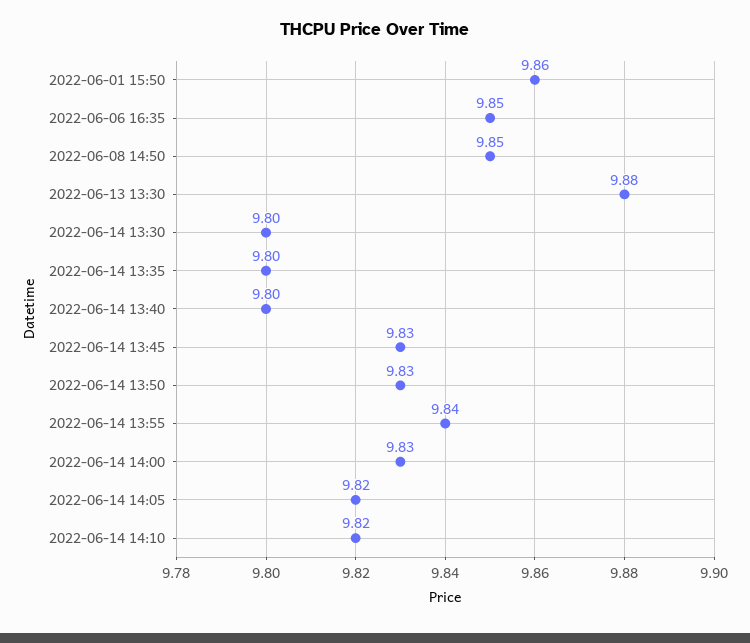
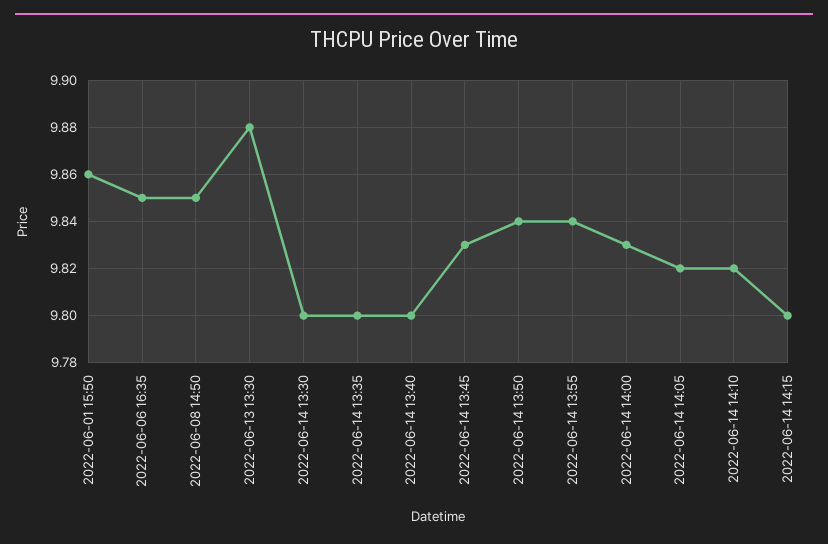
2022-06-14 13:50: 9.83 -> 9.84
2022-06-14 14:15: none -> 9.8

